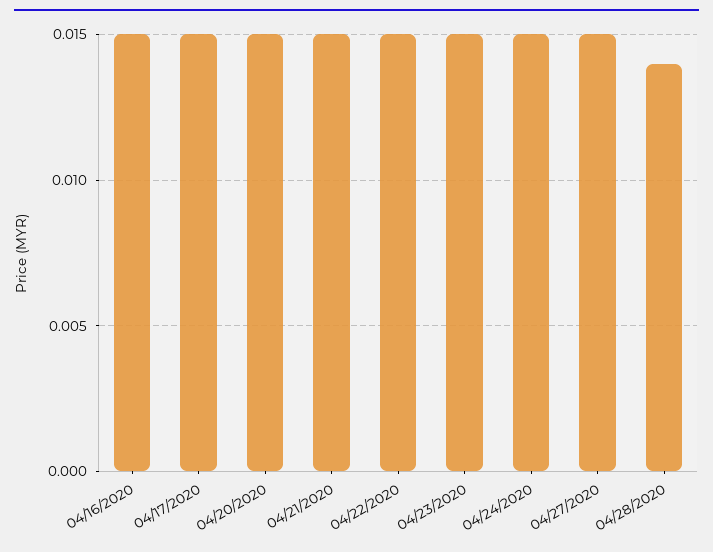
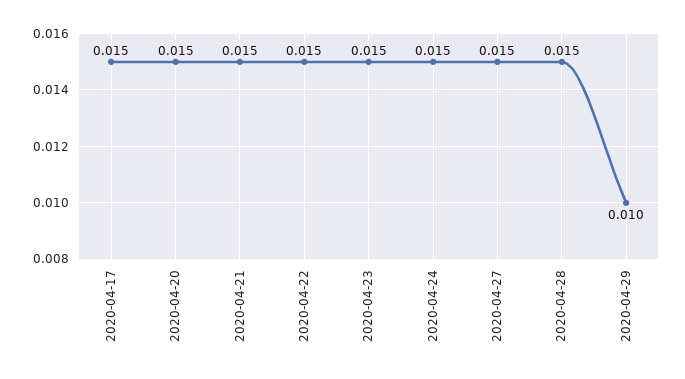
04/16/2020: 0.015 -> none
04/28/2020: 0.014 -> 0.015
2020-04-29: none -> 0.01

